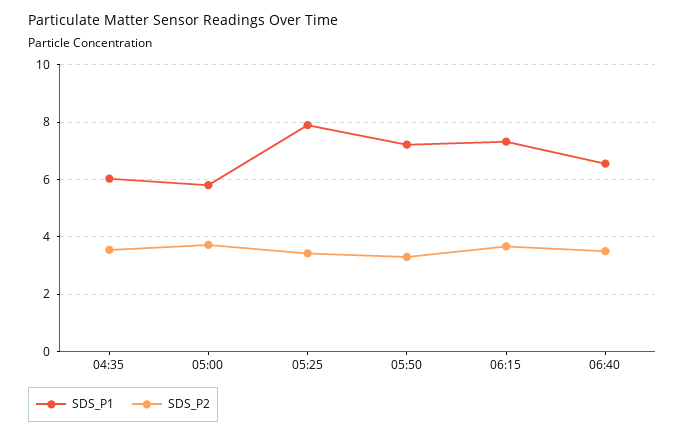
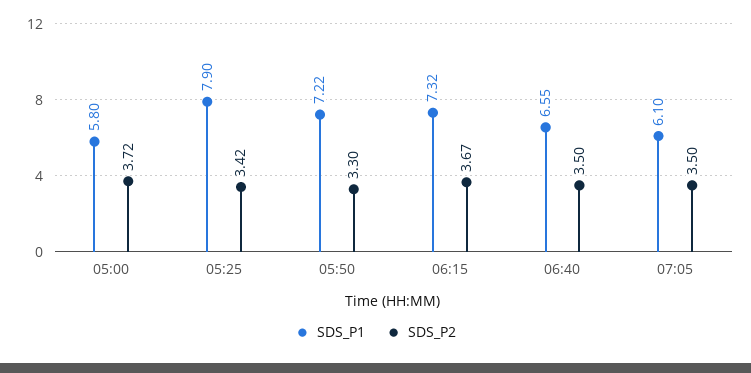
SDS_P1, 04:35: 6 -> none
SDS_P2, 04:35: 3.5 -> none
SDS_P1, 07:05: none -> 6.1
SDS_P2, 07:05: none -> 3.5

